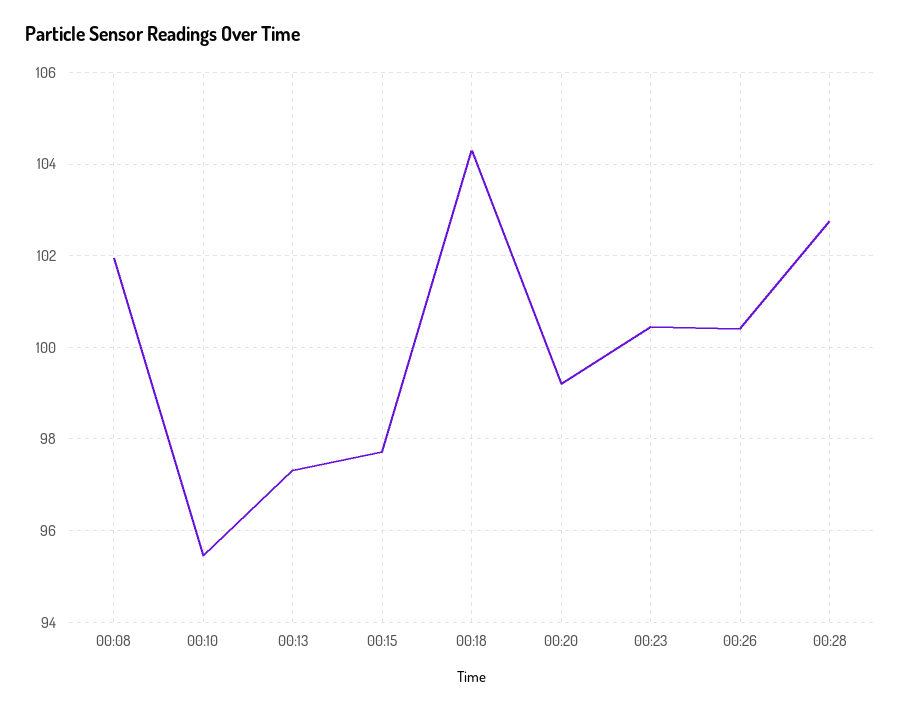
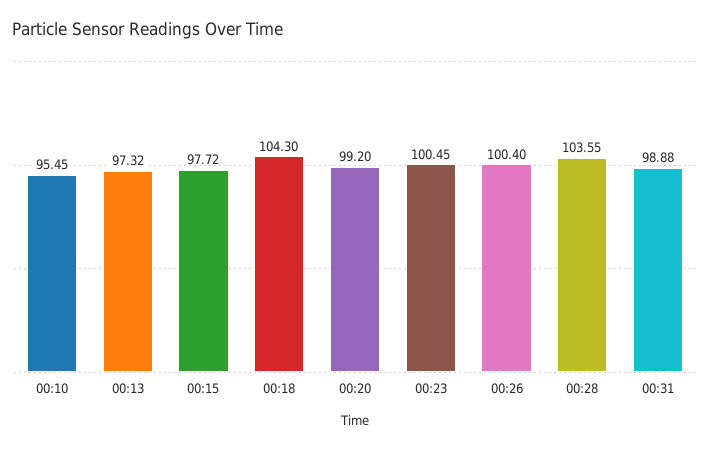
00:08: 102 -> none
00:28: 102.8 -> 103.55
00:31: none -> 98.88

